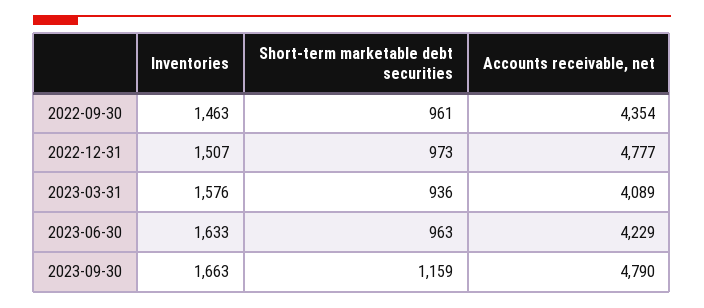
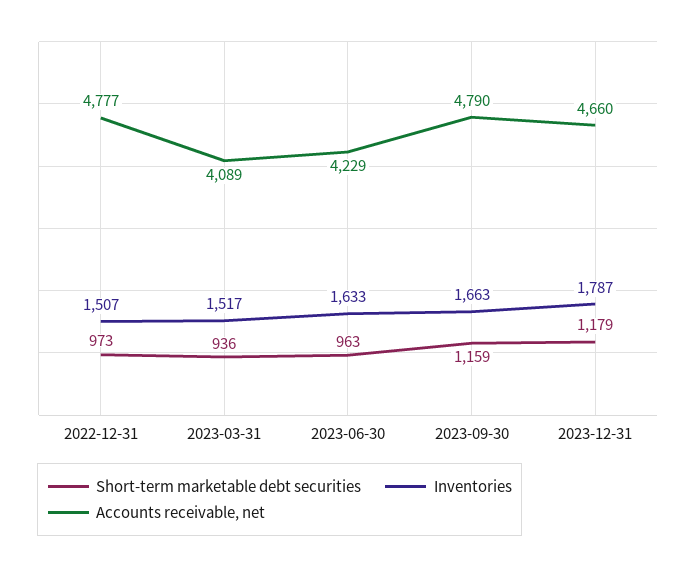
Inventories, 2022-09-30: 1463 -> none
Short-term marketable debt securities, 2022-09-30: 961 -> none
Accounts receivable, net, 2022-09-30: 4354 -> none
Inventories, 2023-03-31: 1576 -> 1517
Short-term marketable debt securities, 2023-12-31: none -> 1179
Inventories, 2023-12-31: none -> 1787
Accounts receivable, net, 2023-12-31: none -> 4660

